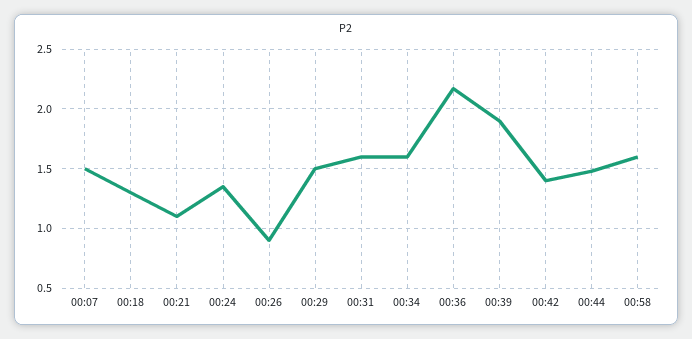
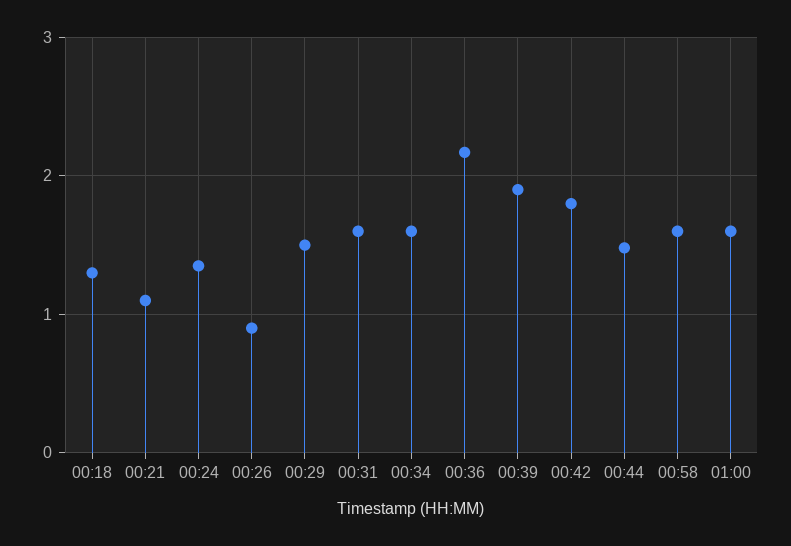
00:07: 1.5 -> none
00:42: 1.4 -> 1.8
01:00: none -> 1.6

